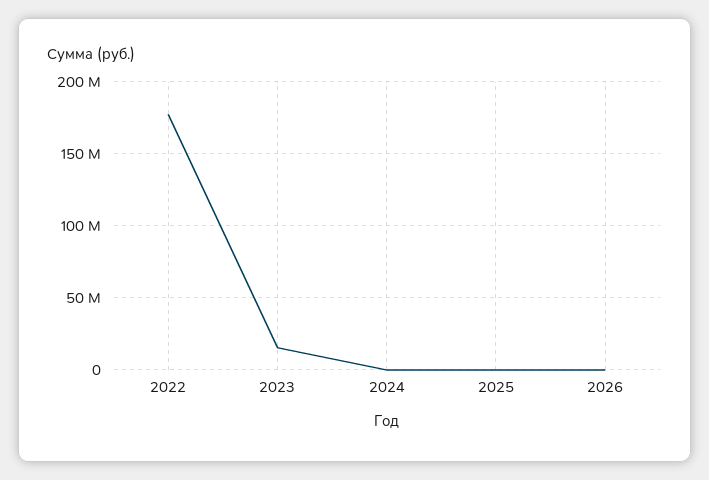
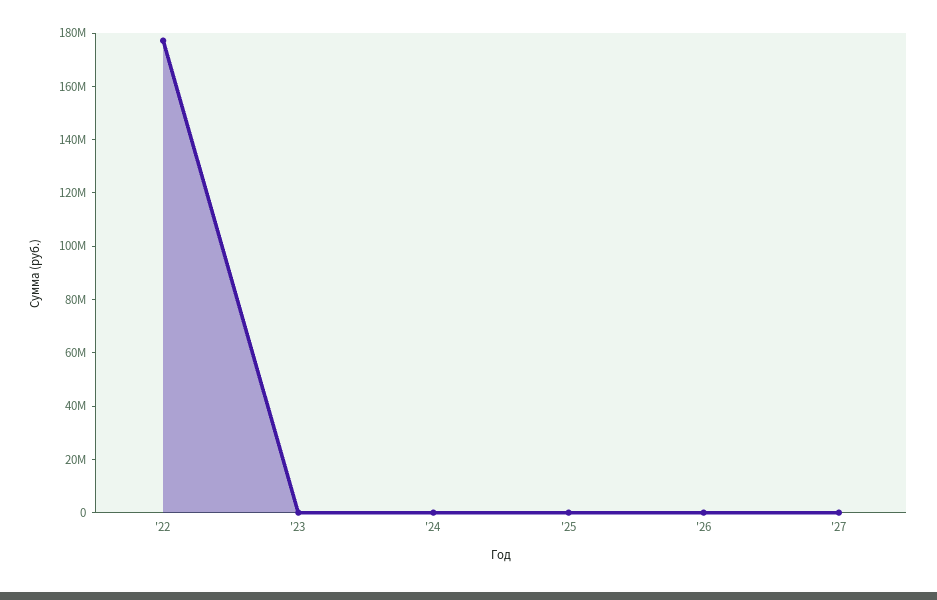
2023: 15000000 -> 0
'27: none -> 0

